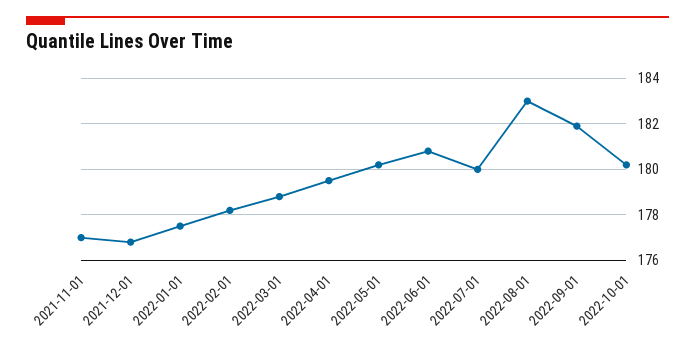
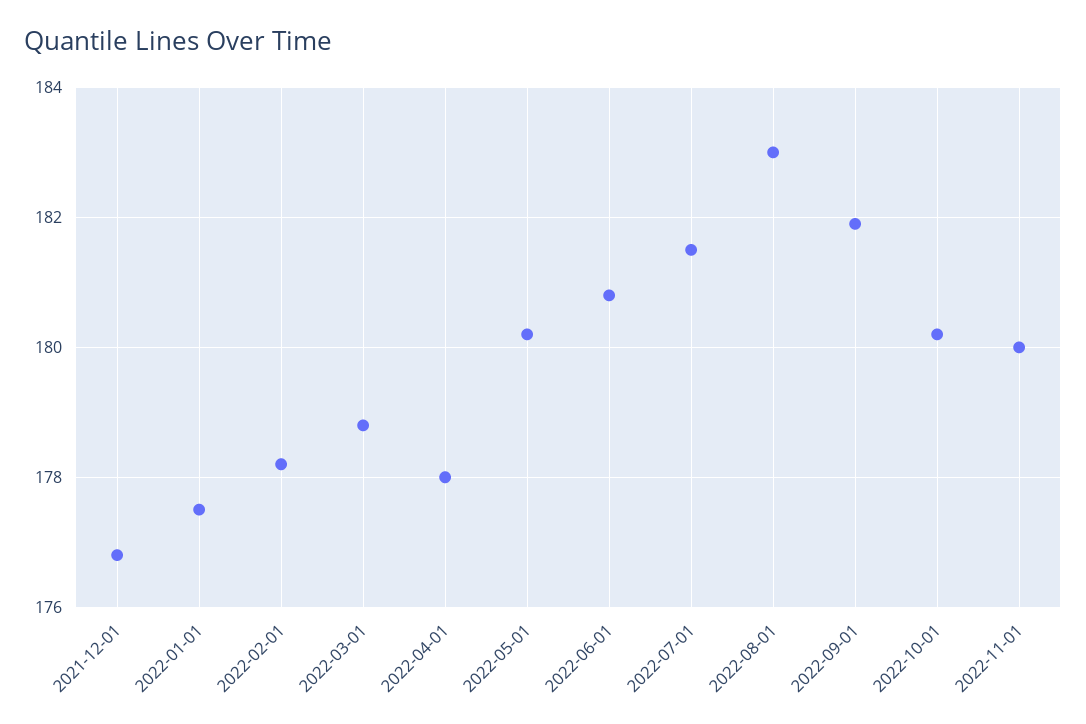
2021-11-01: 177 -> none
2022-04-01: 179.5 -> 178
2022-07-01: 180 -> 181.5
2022-11-01: none -> 180

